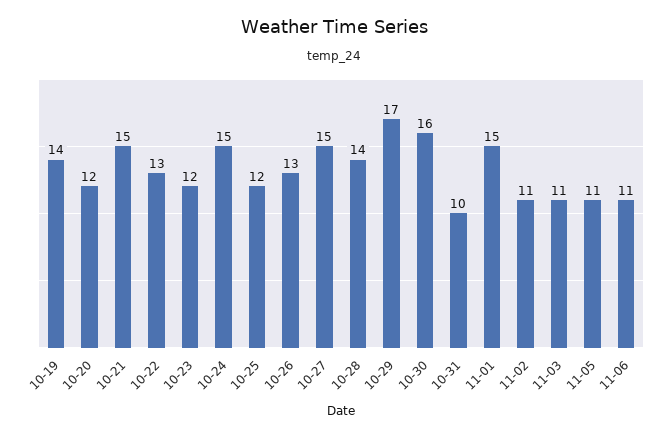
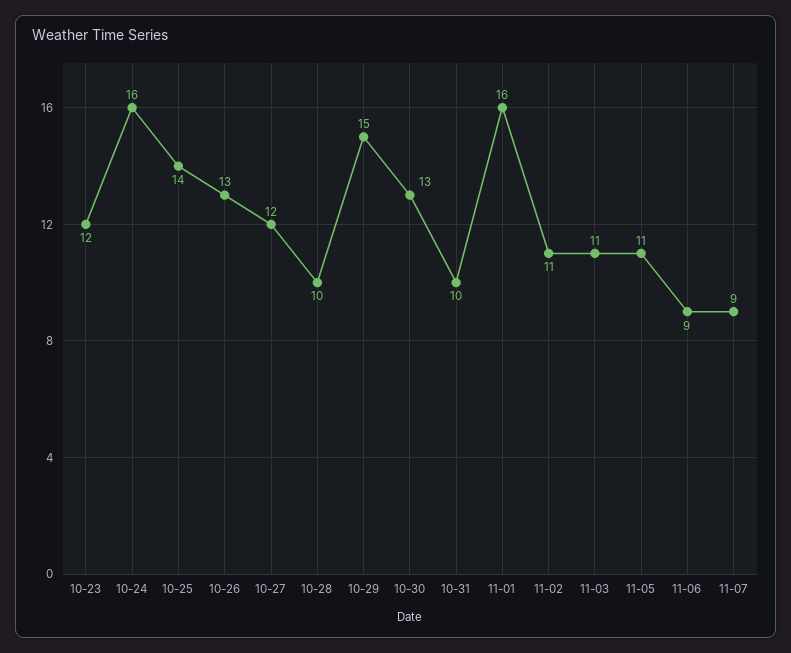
10-19: 14 -> none
10-20: 12 -> none
10-21: 15 -> none
10-22: 13 -> none
10-24: 15 -> 16
10-25: 12 -> 14
10-27: 15 -> 12
10-28: 14 -> 10
10-29: 17 -> 15
10-30: 16 -> 13
11-01: 15 -> 16
11-06: 11 -> 9
11-07: none -> 9

